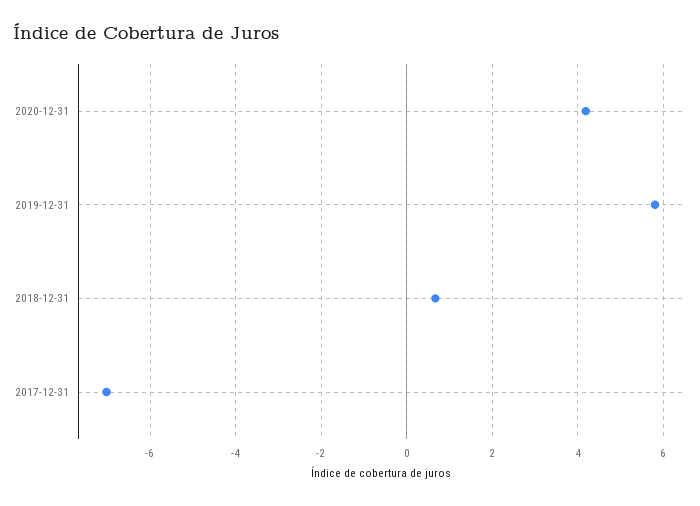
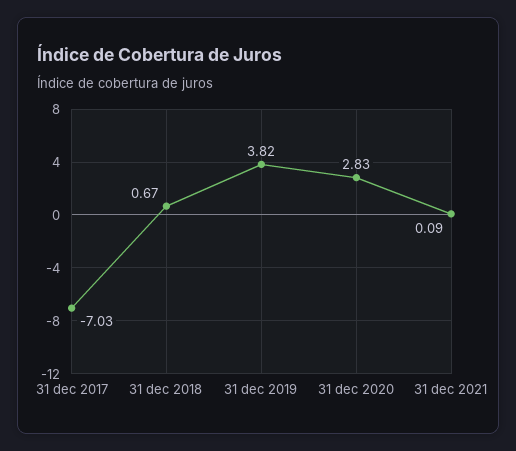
2020-12-31: 4.2 -> 2.83
2019-12-31: 5.8 -> 3.82
31 dec 2021: none -> 0.09

